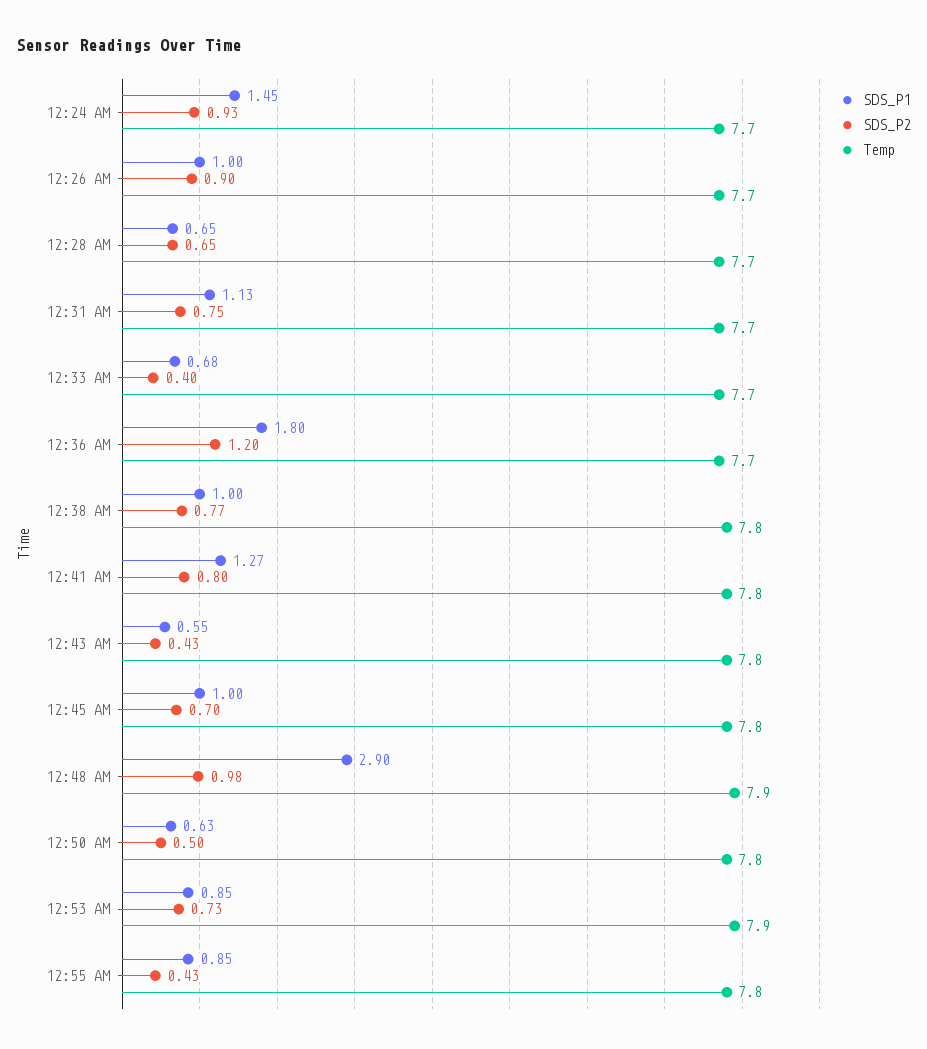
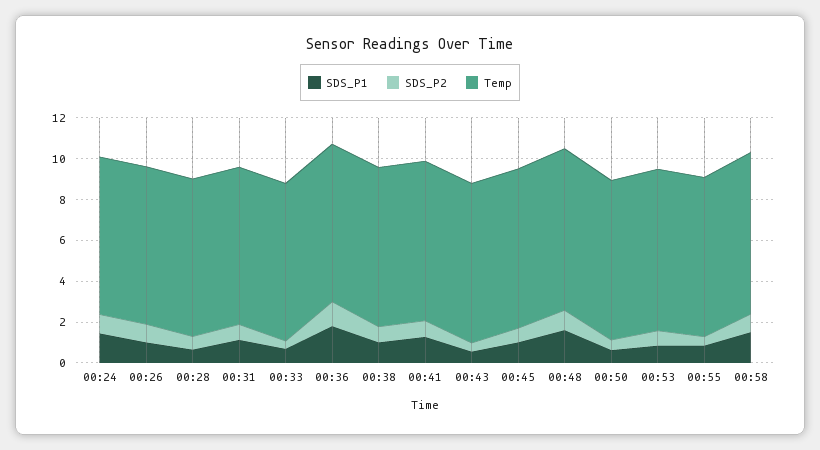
SDS_P1, 12:48 AM: 2.9 -> 1.5
SDS_P1, 00:58: none -> 1.5
SDS_P2, 00:58: none -> 1
Temp, 00:58: none -> 8

